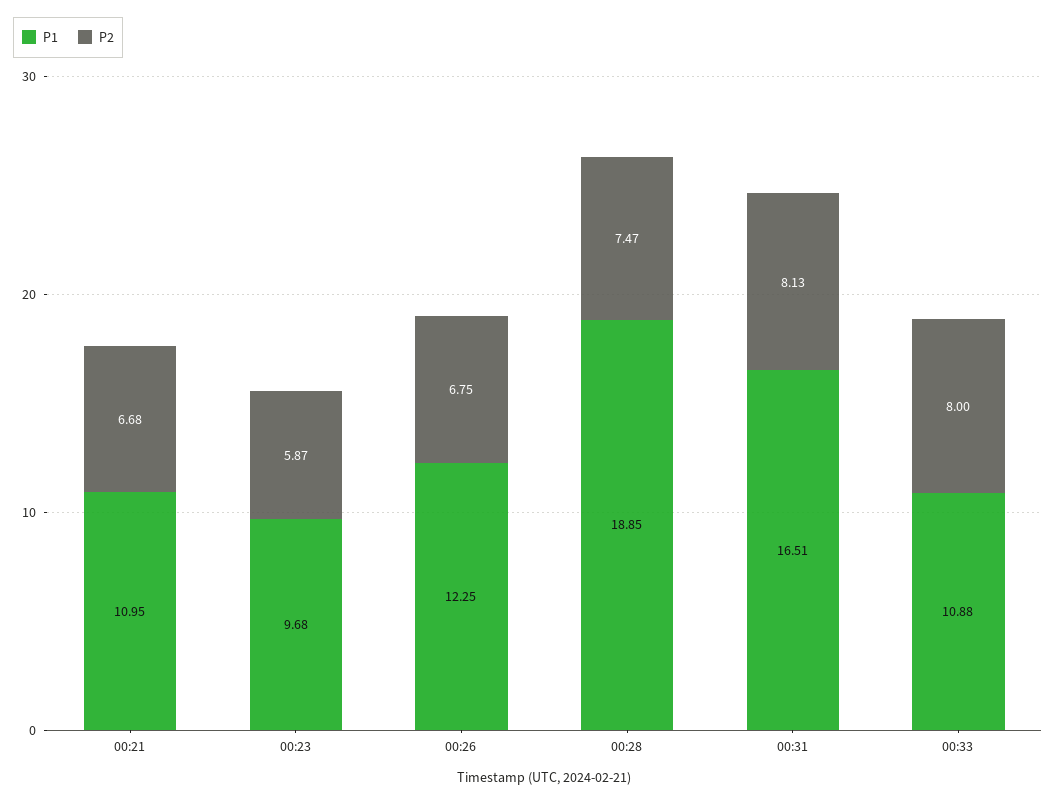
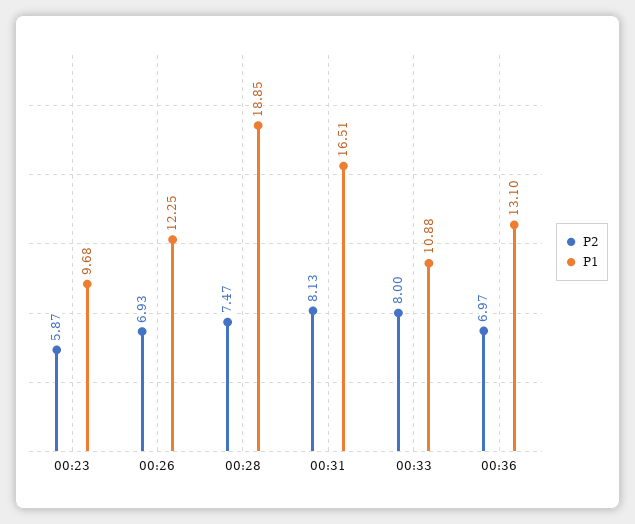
P1, 00:21: 10.95 -> none
P2, 00:21: 6.68 -> none
P2, 00:26: 6.75 -> 6.93
P2, 00:36: none -> 6.97
P1, 00:36: none -> 13.1

